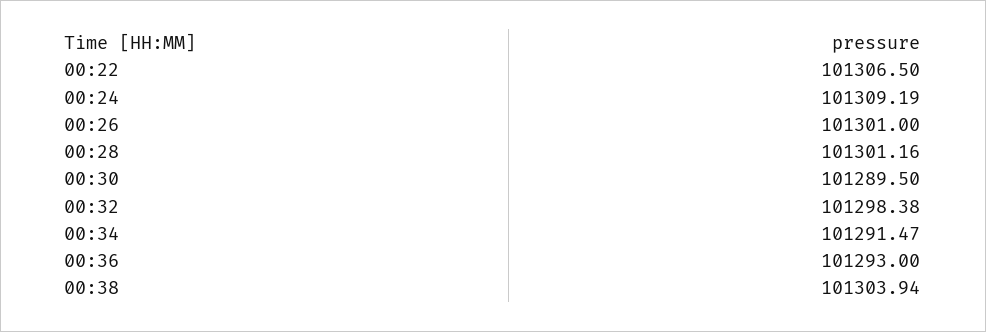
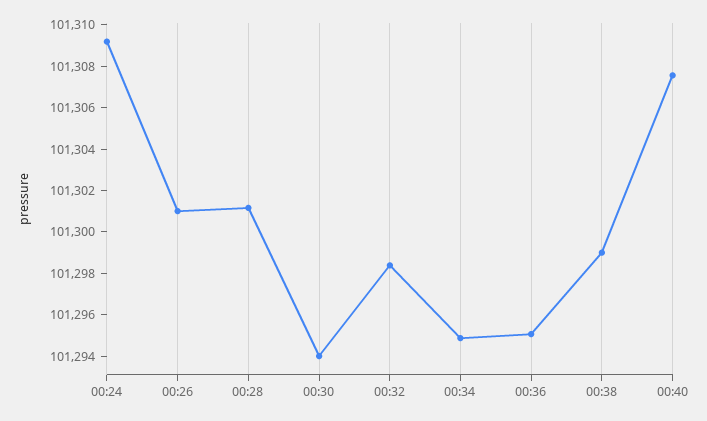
00:22: 101306.5 -> none
00:30: 101289.5 -> 101294
00:34: 101291.47 -> 101295
00:36: 101293 -> 101295
00:38: 101303.94 -> 101299
00:40: none -> 101307.5

